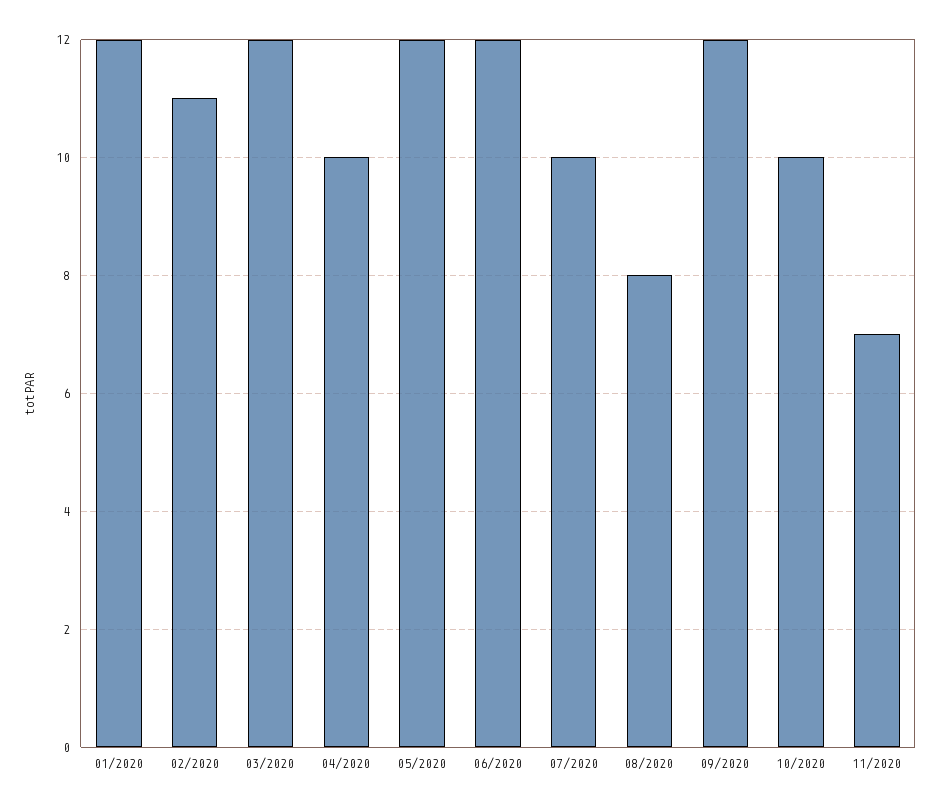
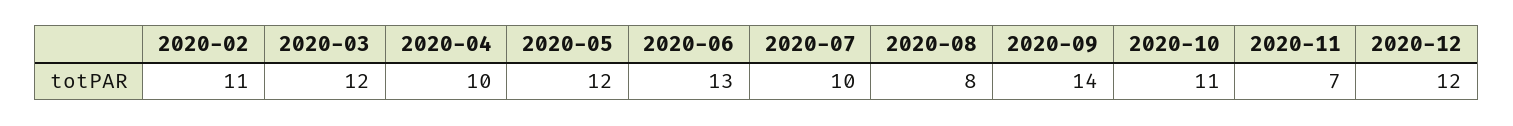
01/2020: 12 -> none
06/2020: 12 -> 13
09/2020: 12 -> 14
10/2020: 10 -> 11
2020-12: none -> 12

